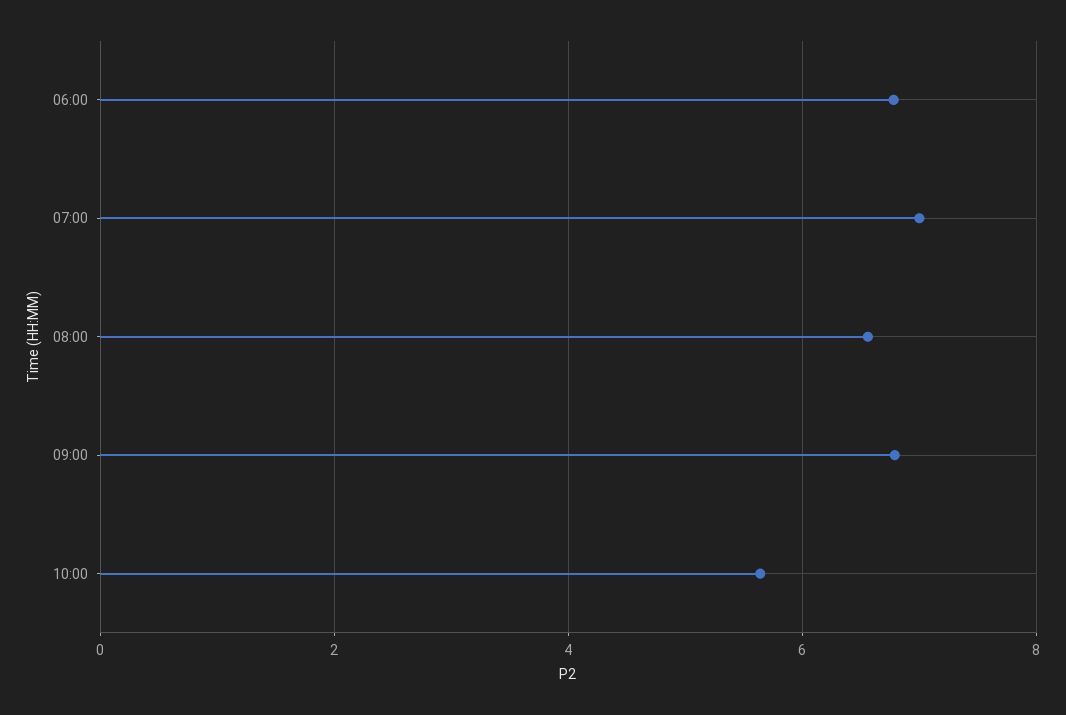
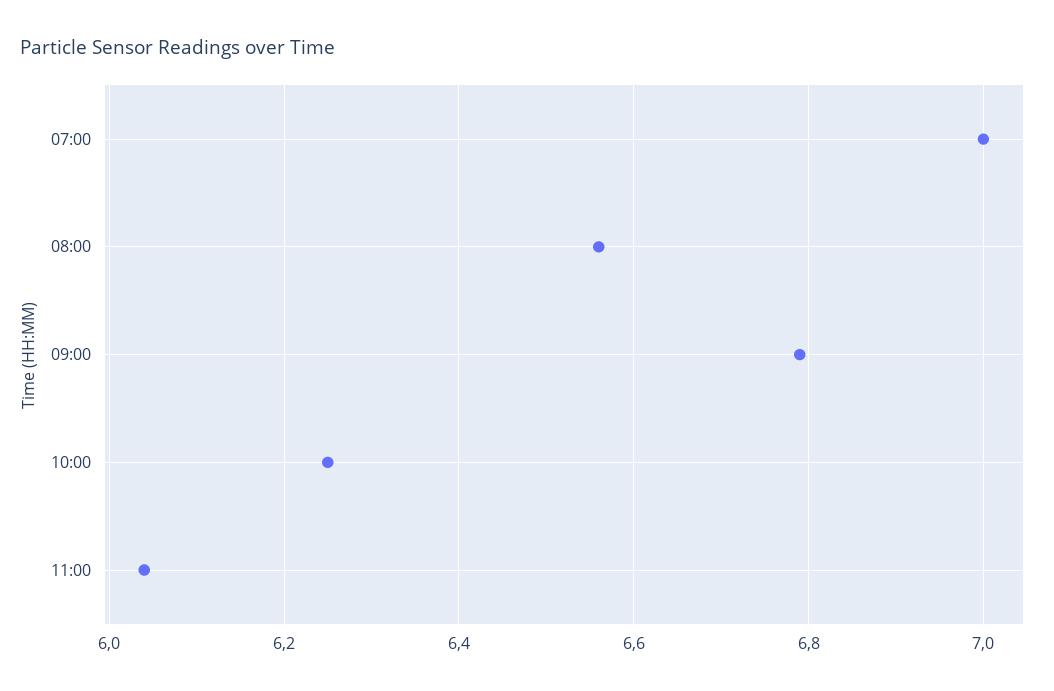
06:00: 6.8 -> none
10:00: 5.6 -> 6.25
11:00: none -> 6.05

